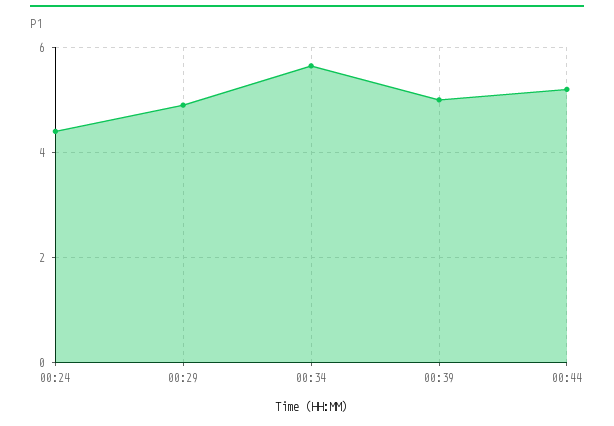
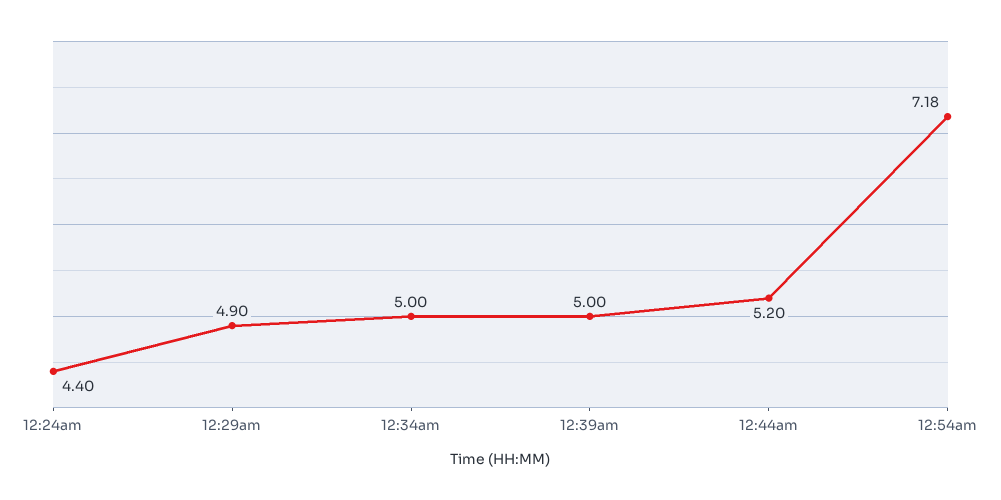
00:34: 5.6 -> 5
12:54am: none -> 7.18

